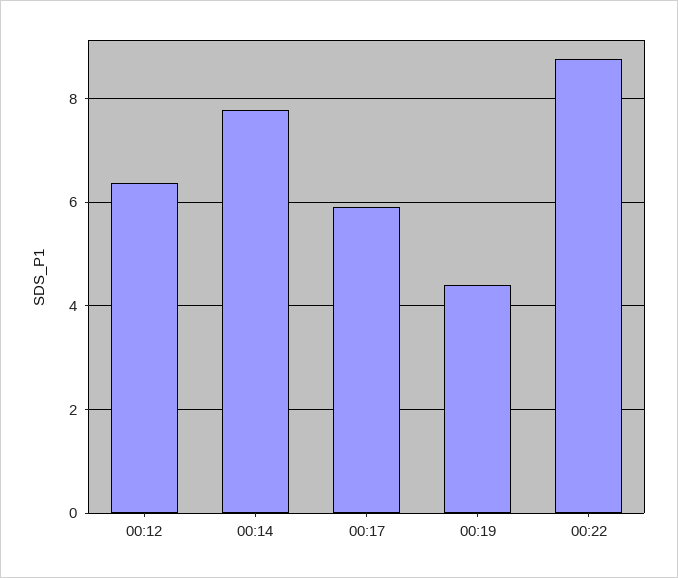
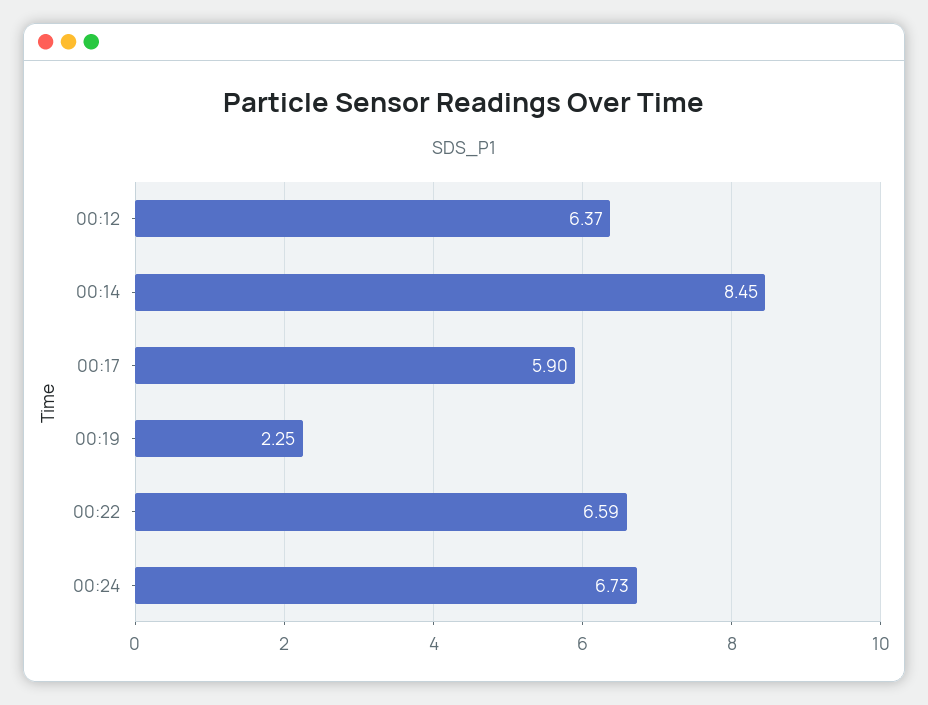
00:14: 7.8 -> 8.45
00:19: 4.4 -> 2.25
00:22: 8.8 -> 6.59
00:24: none -> 6.73

